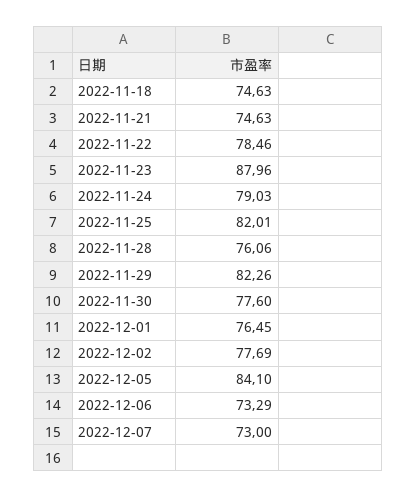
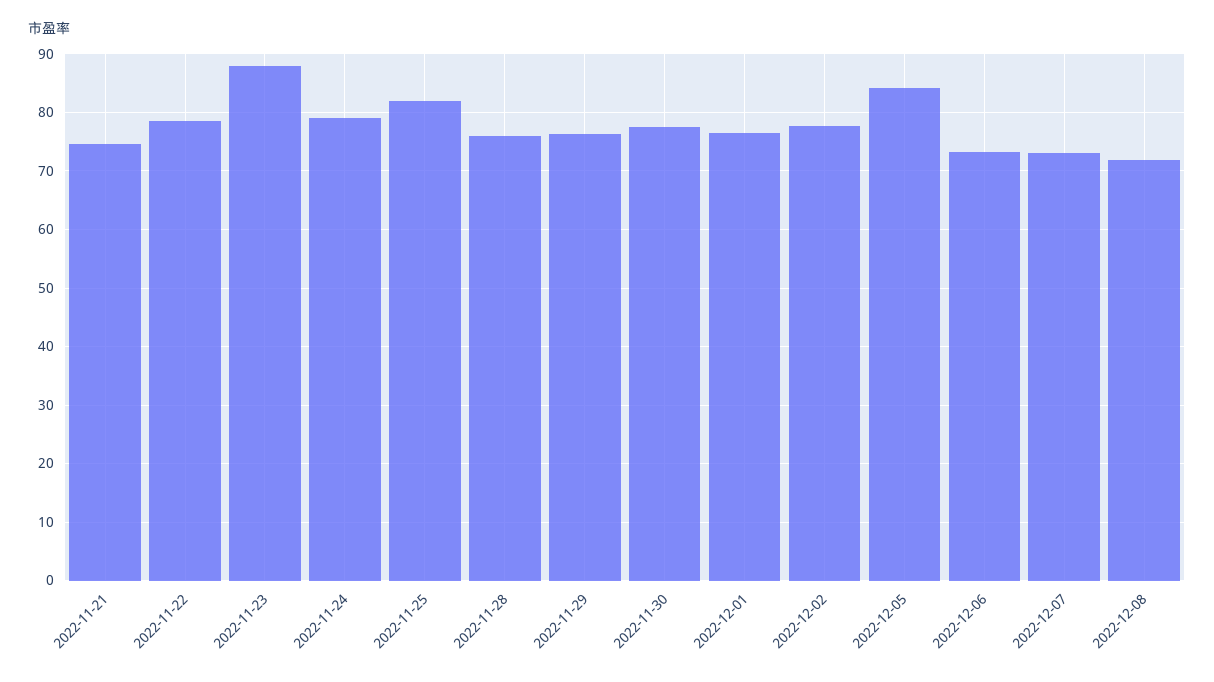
2022-11-18: 74.63 -> none
2022-11-29: 82.26 -> 76
2022-12-08: none -> 72

